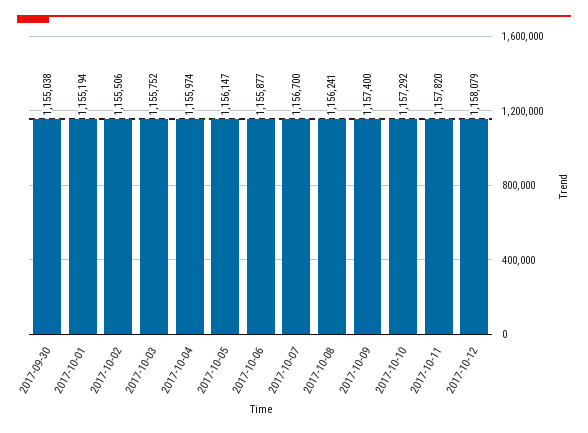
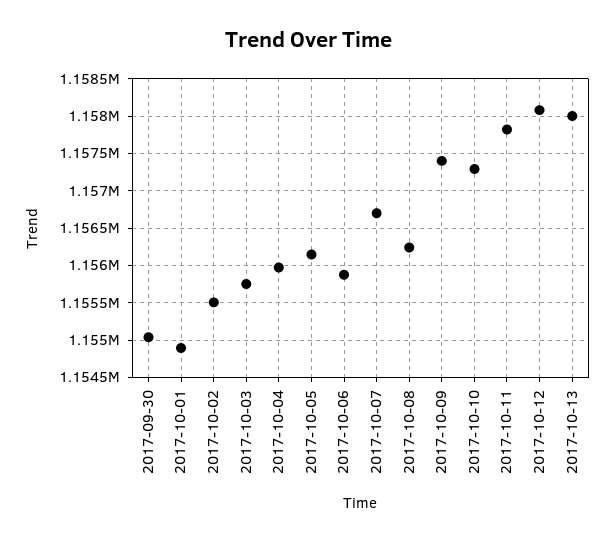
2017-10-01: 1155194 -> 1154900
2017-10-13: none -> 1158000

